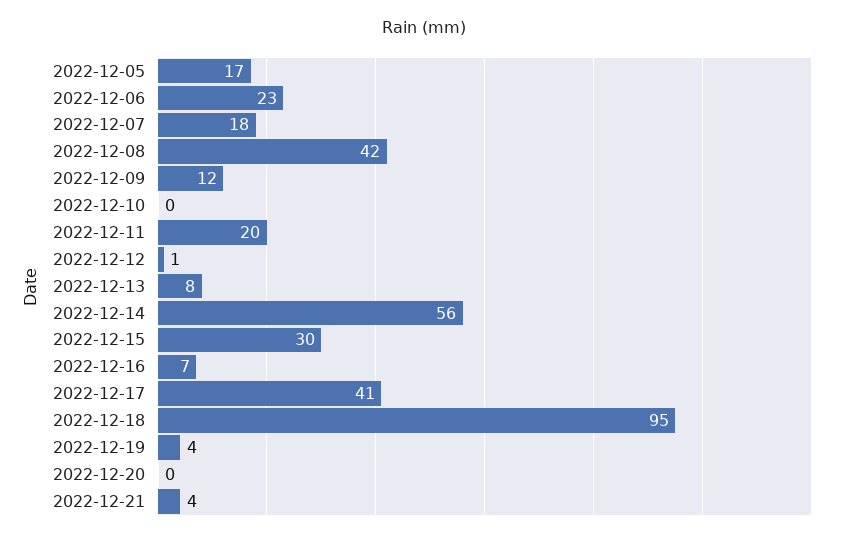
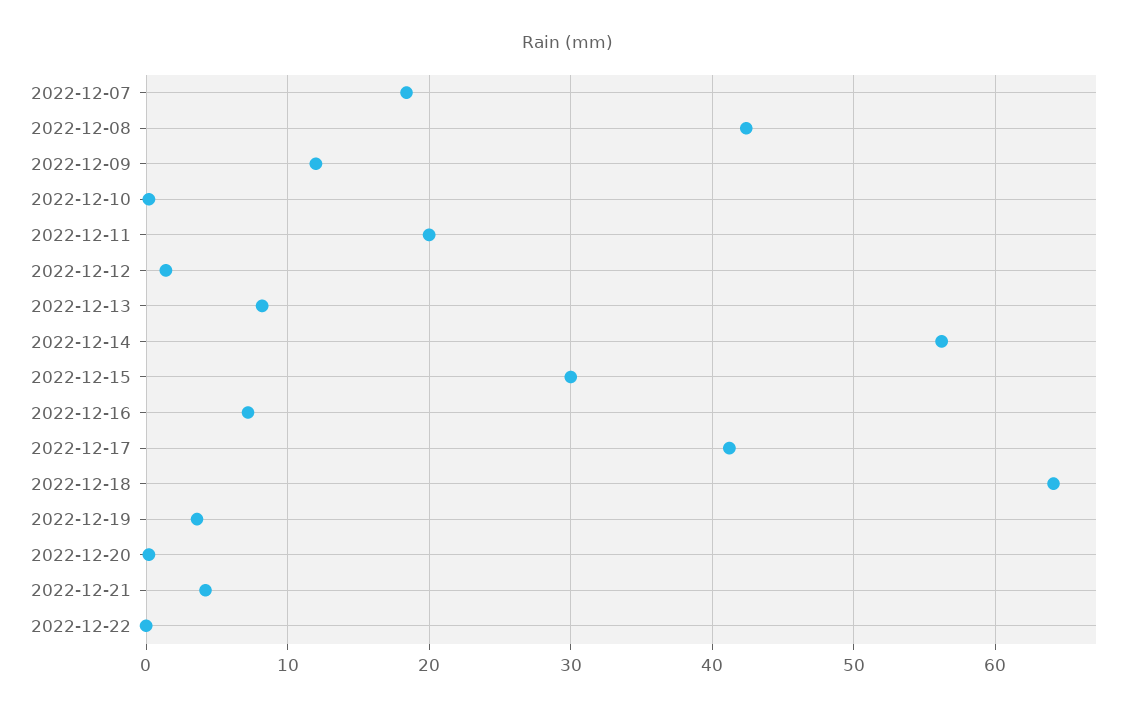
2022-12-05: 17 -> none
2022-12-06: 23 -> none
2022-12-18: 95 -> 64
2022-12-22: none -> 0

